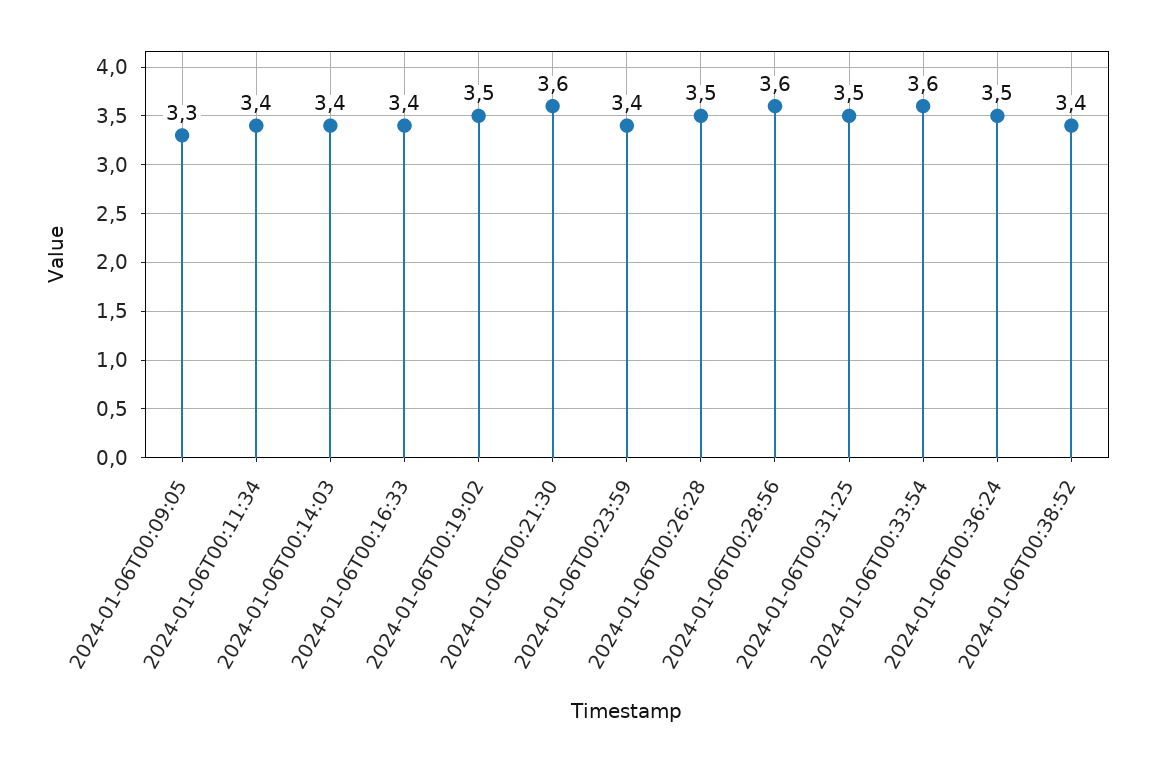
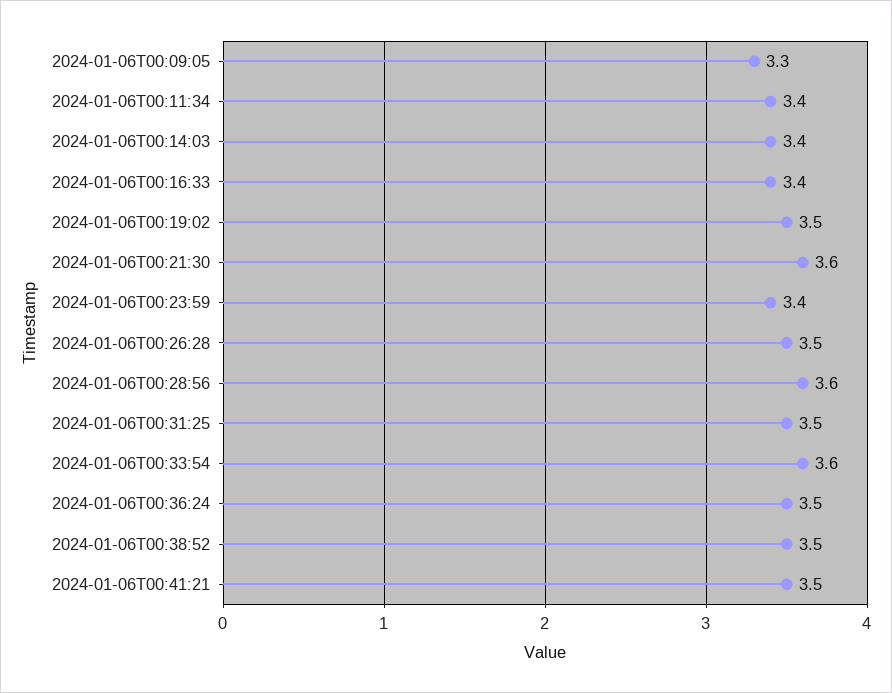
2024-01-06T00:38:52: 3.4 -> 3.5
2024-01-06T00:41:21: none -> 3.5

